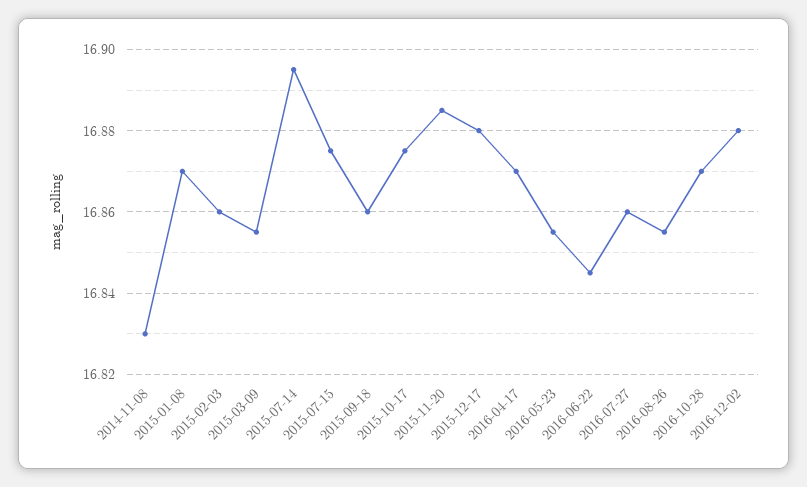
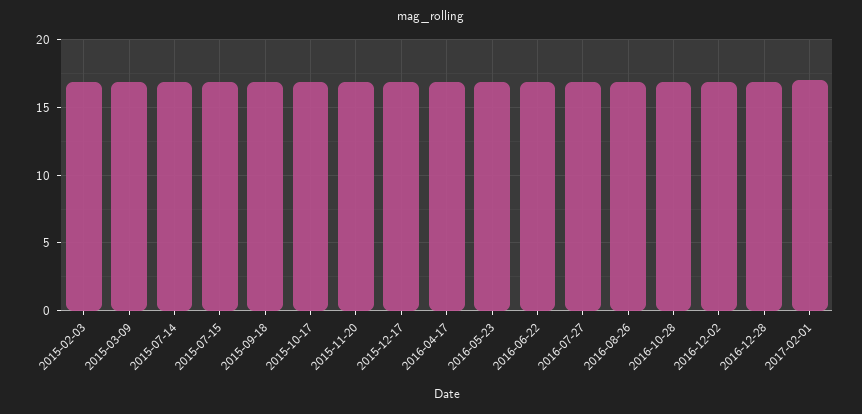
2014-11-08: 16.83 -> none
2015-01-08: 16.87 -> none
2016-12-28: none -> 17
2017-02-01: none -> 17

